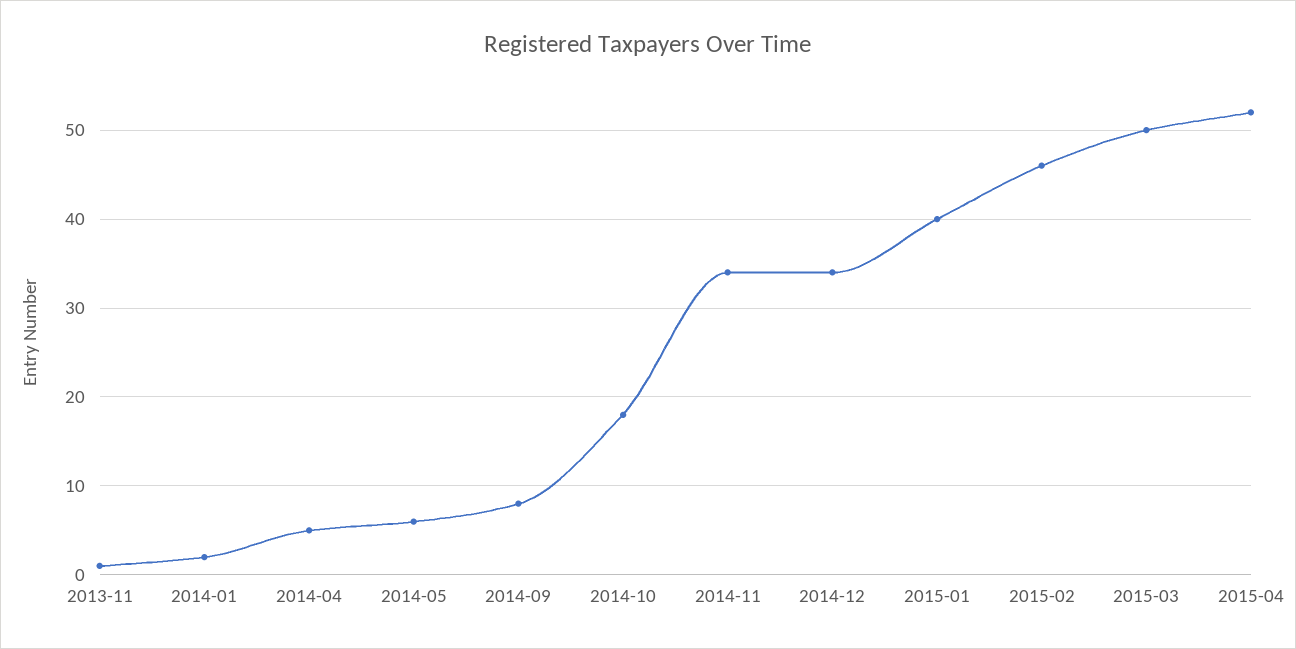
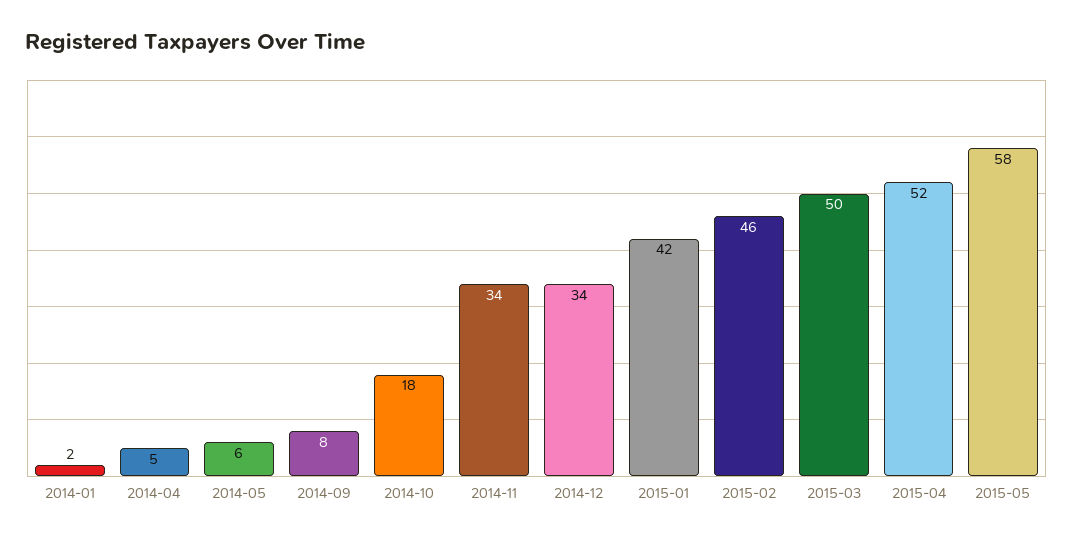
2013-11: 1 -> none
2015-01: 40 -> 42
2015-05: none -> 58

